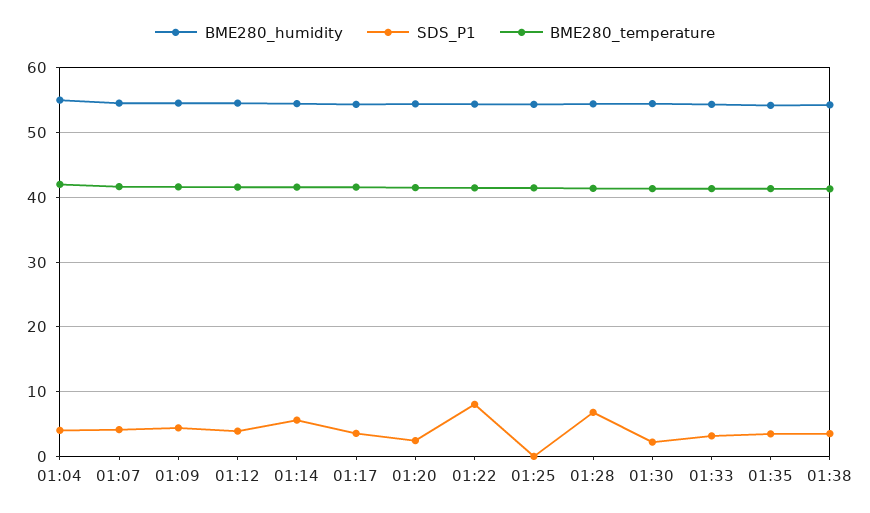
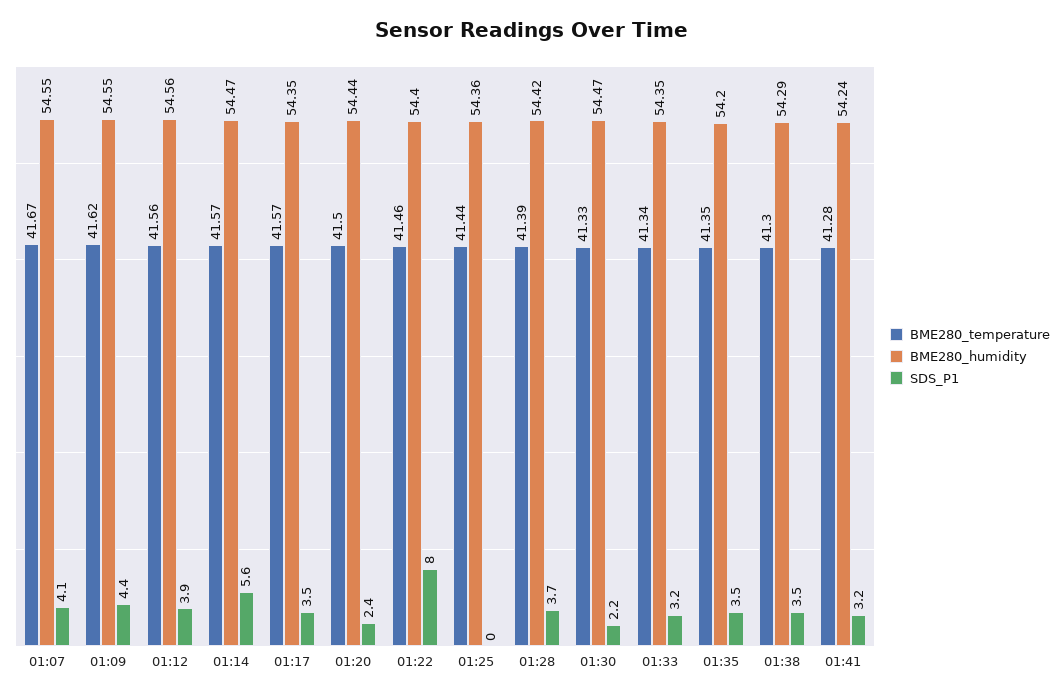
BME280_humidity, 01:04: 55 -> none
SDS_P1, 01:04: 4 -> none
BME280_temperature, 01:04: 42 -> none
SDS_P1, 01:28: 7 -> 3.7
BME280_temperature, 01:41: none -> 41.28
BME280_humidity, 01:41: none -> 54.24
SDS_P1, 01:41: none -> 3.2

